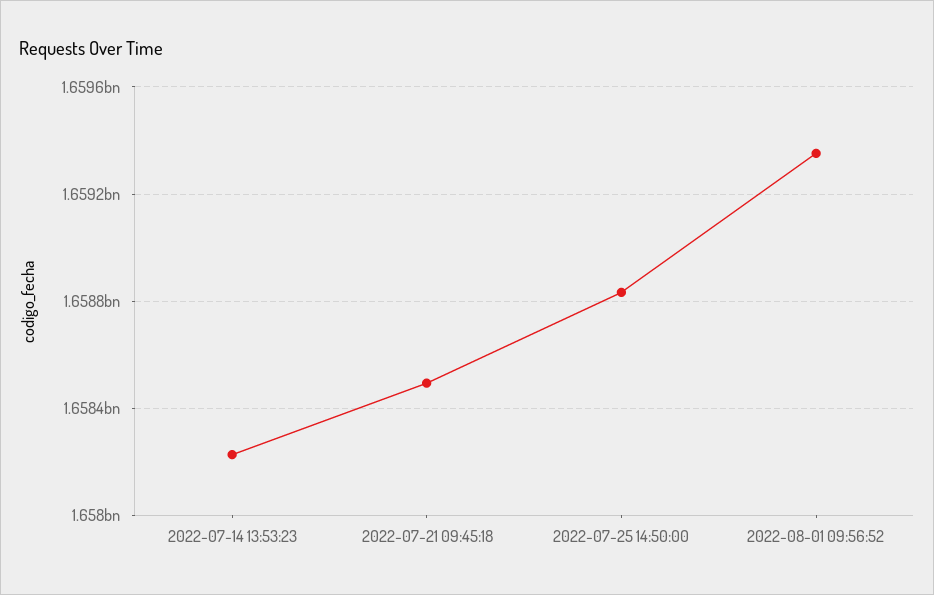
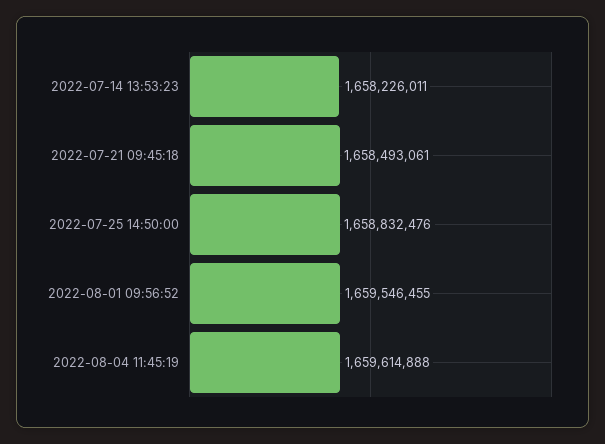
2022-08-01 09:56:52: 1659350000 -> 1659546455
2022-08-04 11:45:19: none -> 1659614888

